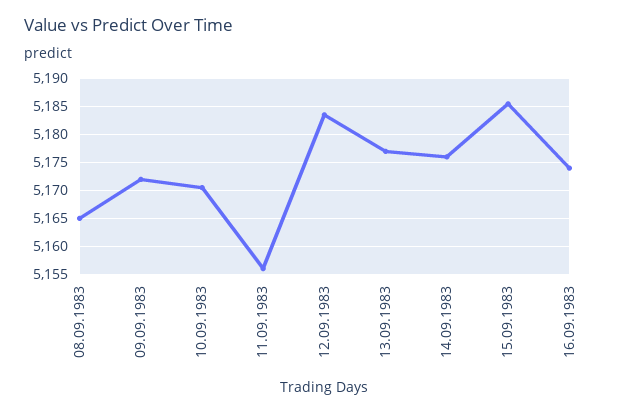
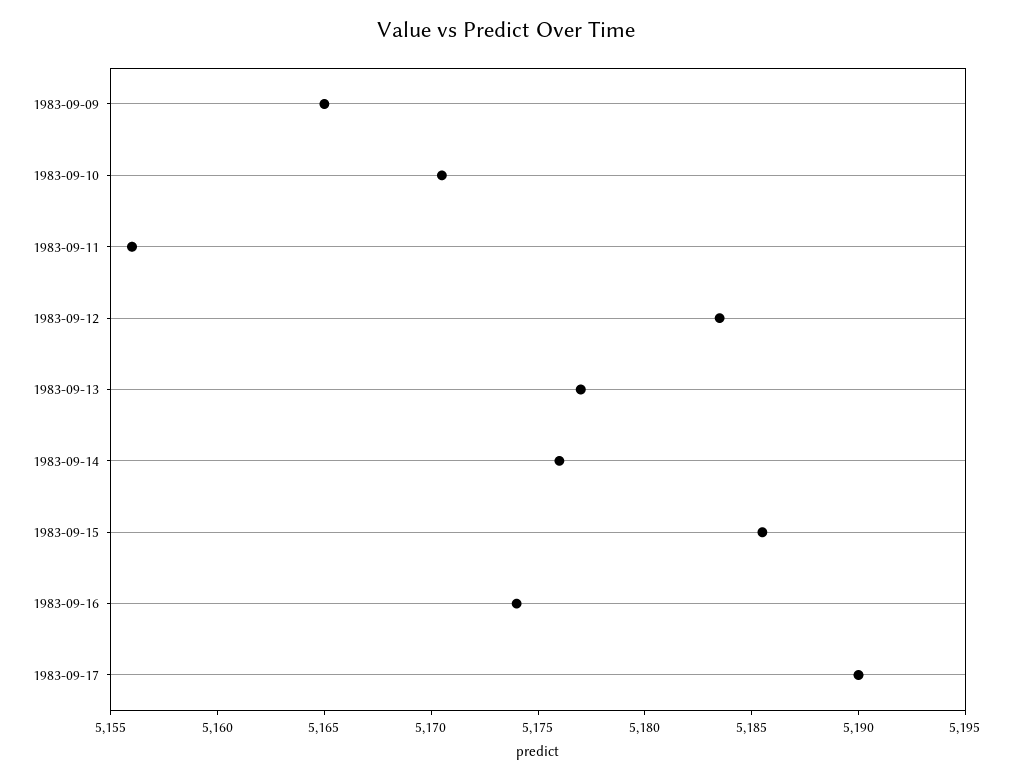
08.09.1983: 5165 -> none
09.09.1983: 5172.5 -> 5165
1983-09-17: none -> 5190

